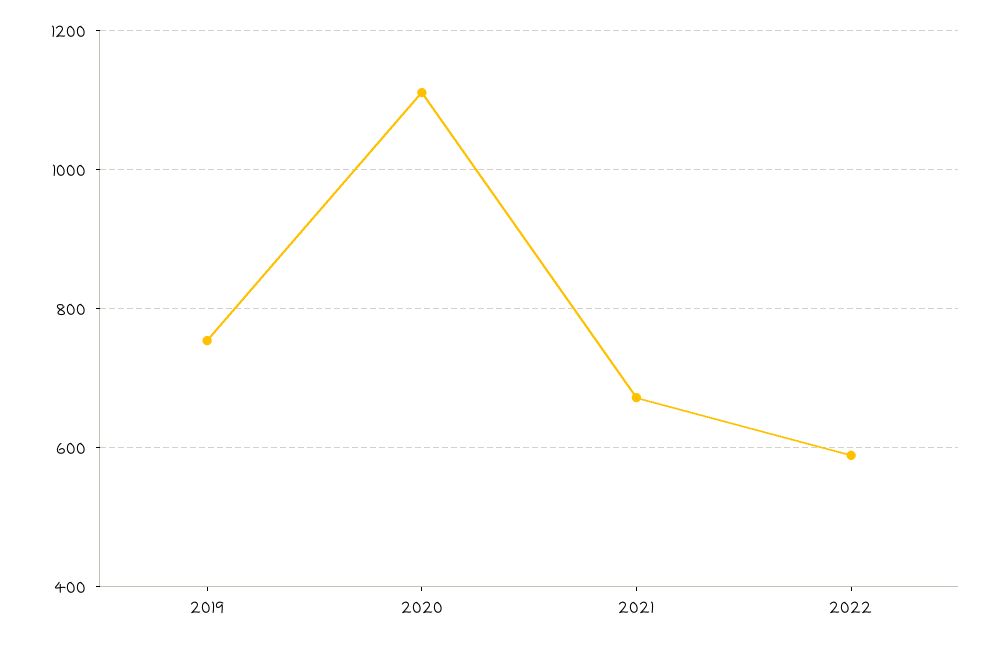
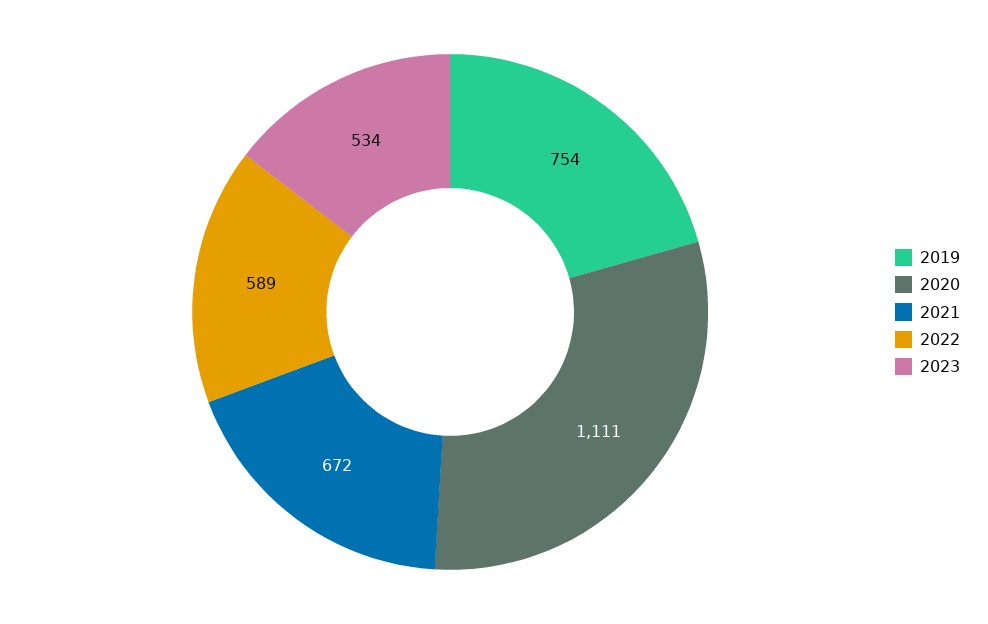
2023: none -> 534

